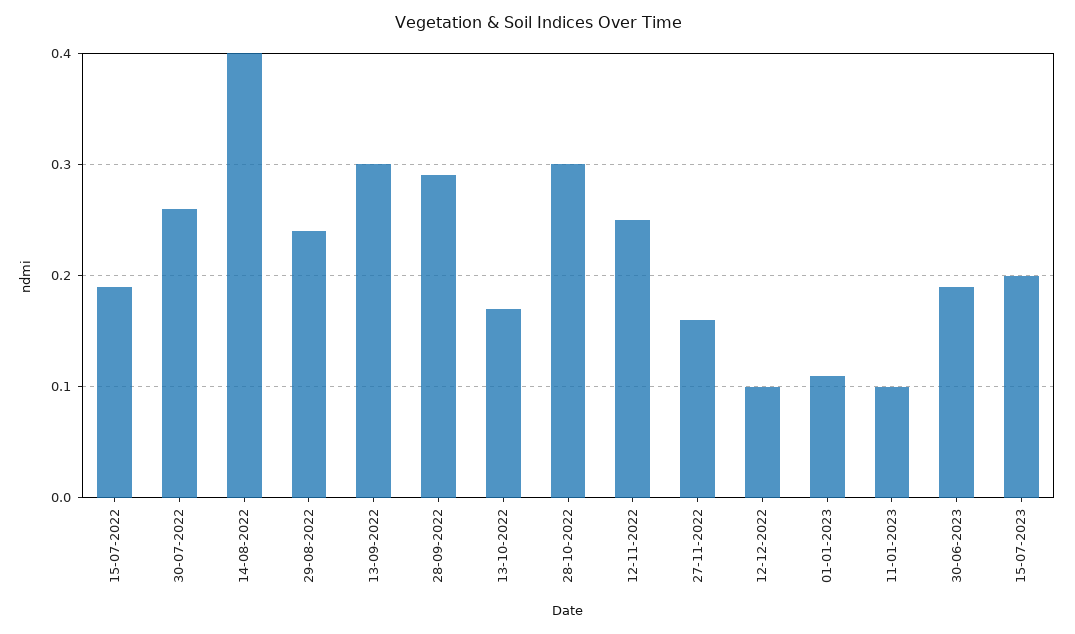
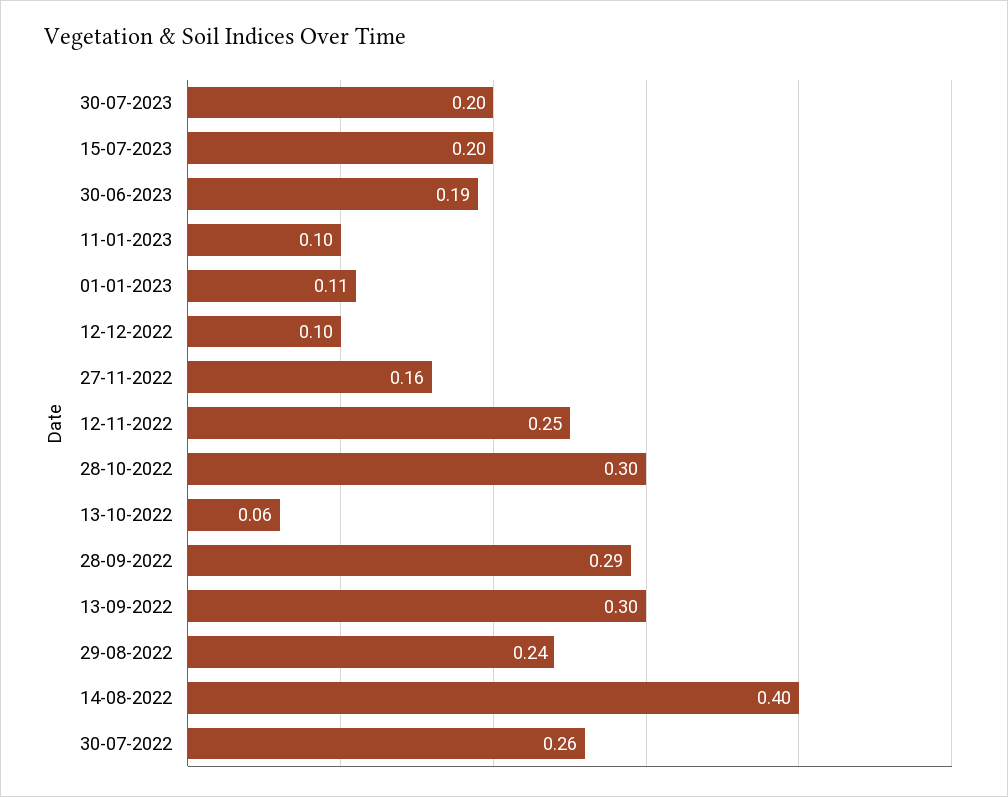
15-07-2022: 0.19 -> none
13-10-2022: 0.17 -> 0.06
30-07-2023: none -> 0.2

